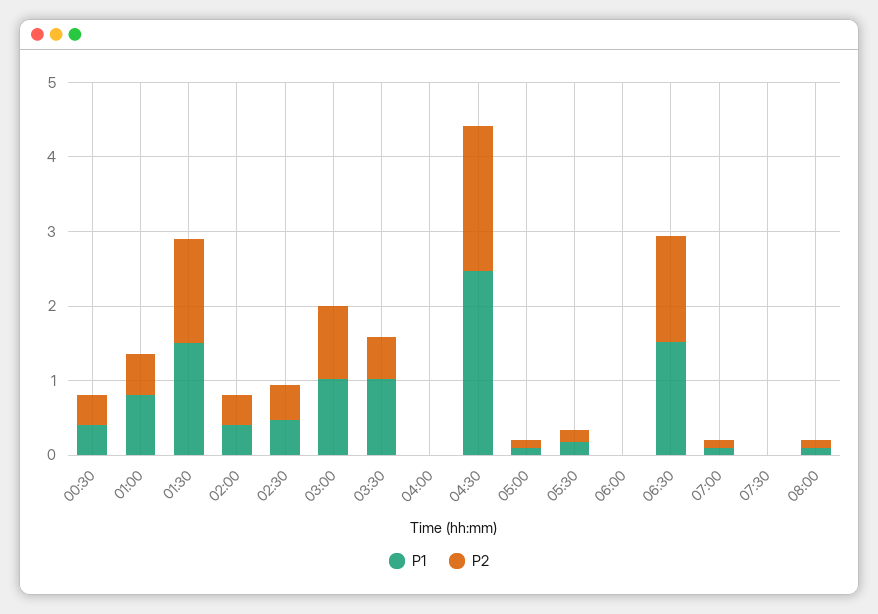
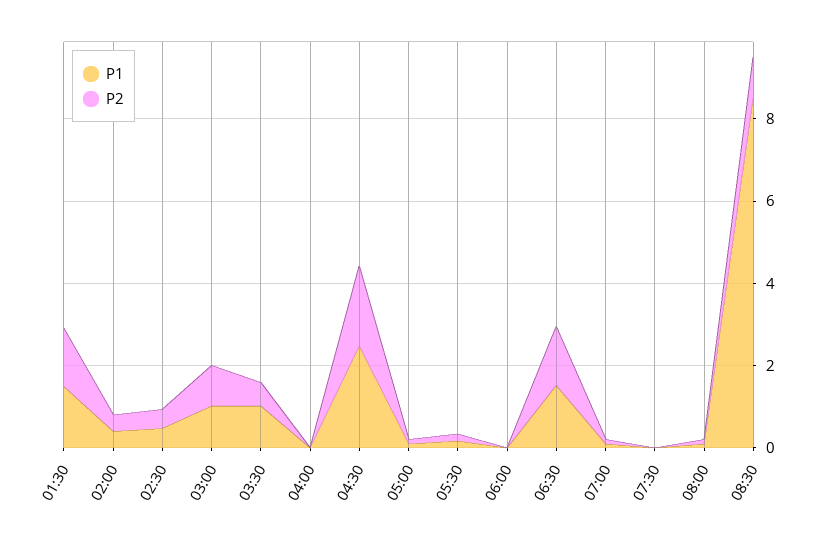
P1, 00:30: 0.4 -> none
P2, 00:30: 0.4 -> none
P1, 01:00: 0.8 -> none
P2, 01:00: 0.6 -> none
P1, 08:30: none -> 8.5
P2, 08:30: none -> 1

